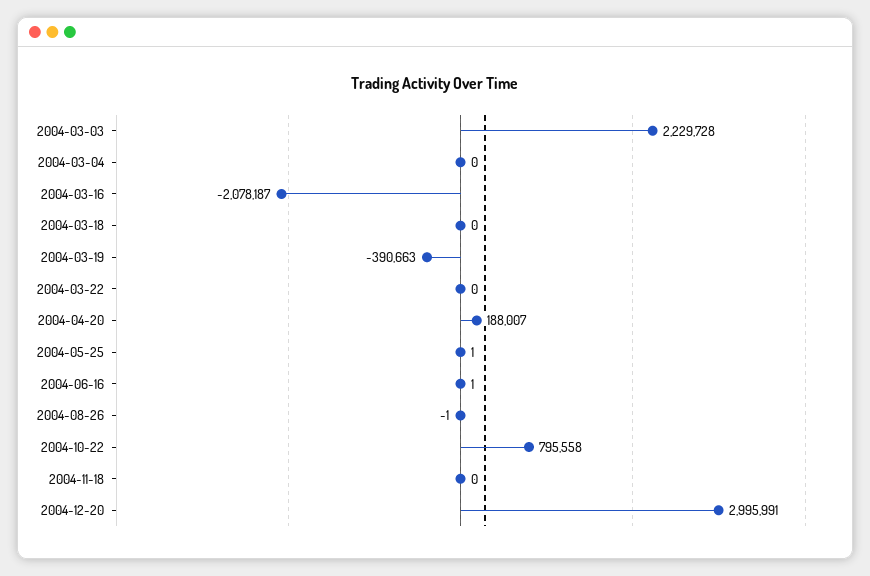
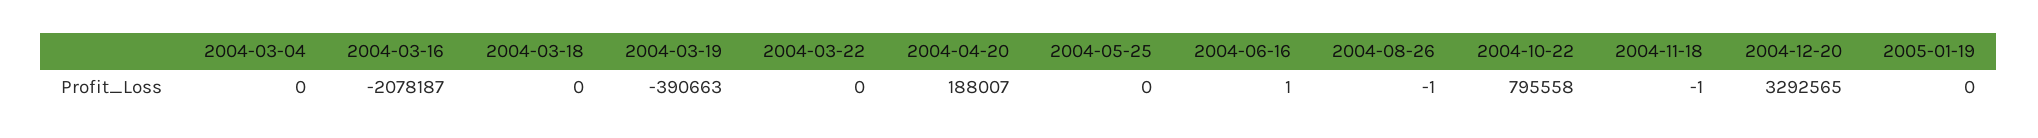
2004-03-03: 2229728 -> none
2004-05-25: 1 -> 0
2004-11-18: 0 -> -1
2004-12-20: 2995991 -> 3292565
2005-01-19: none -> 0

